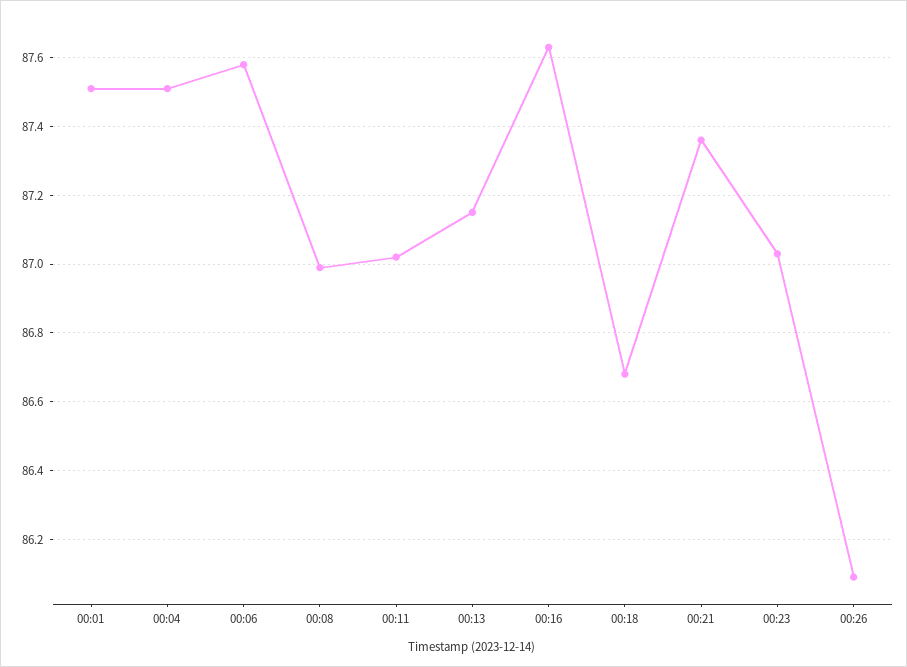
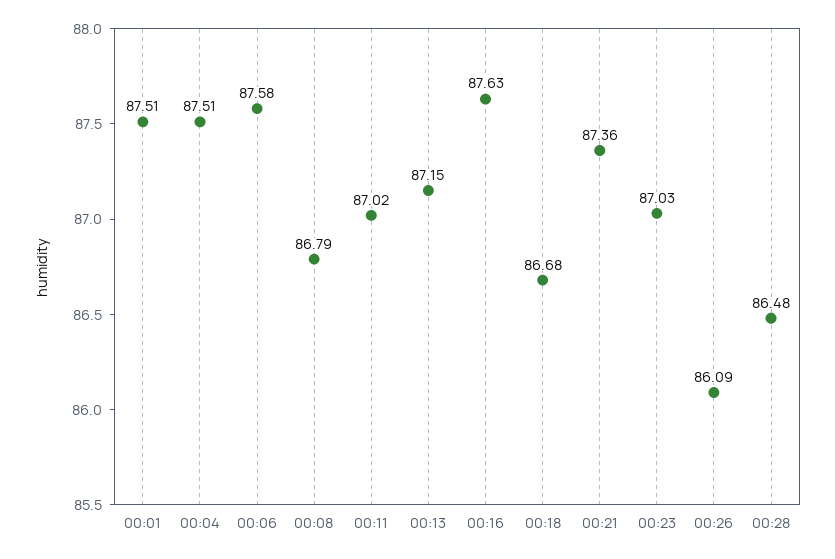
00:08: 87 -> 86.79
00:28: none -> 86.48

